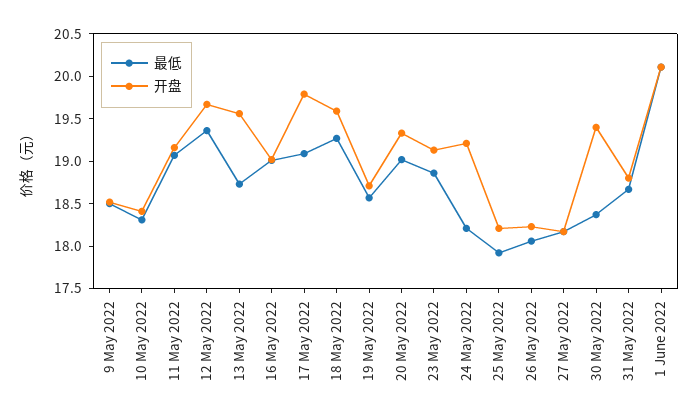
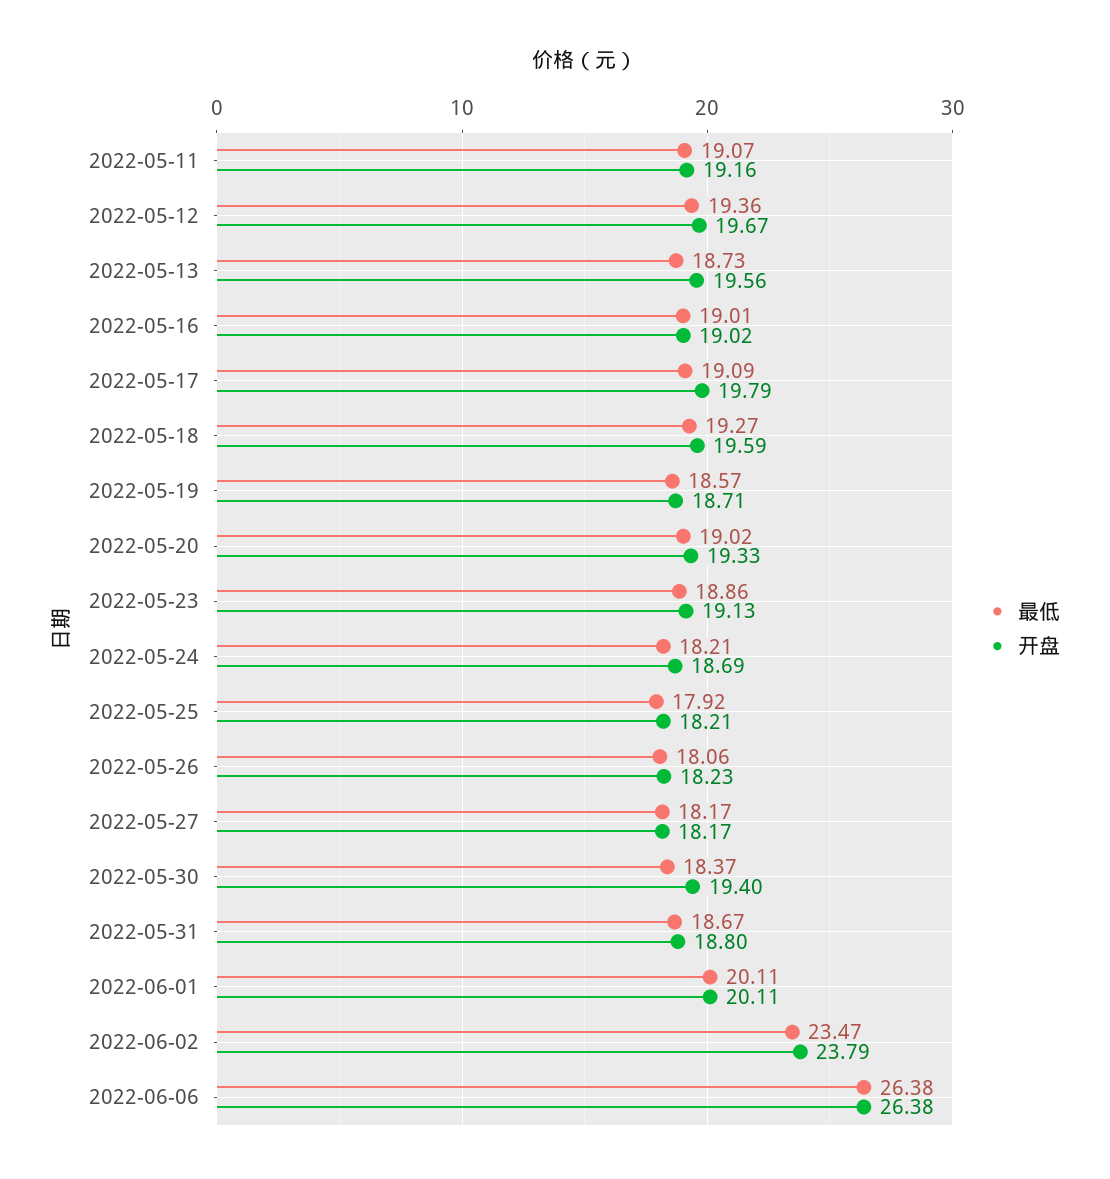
最低, 9 May 2022: 18.5 -> none
开盘, 9 May 2022: 18.5 -> none
最低, 10 May 2022: 18.3 -> none
开盘, 10 May 2022: 18.4 -> none
开盘, 24 May 2022: 19.2 -> 18.69
最低, 2022-06-02: none -> 23.47
开盘, 2022-06-02: none -> 23.79
最低, 2022-06-06: none -> 26.38
开盘, 2022-06-06: none -> 26.38

